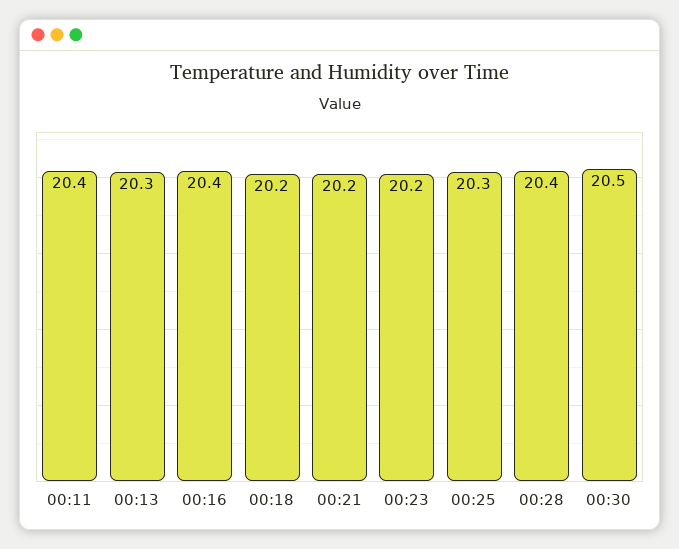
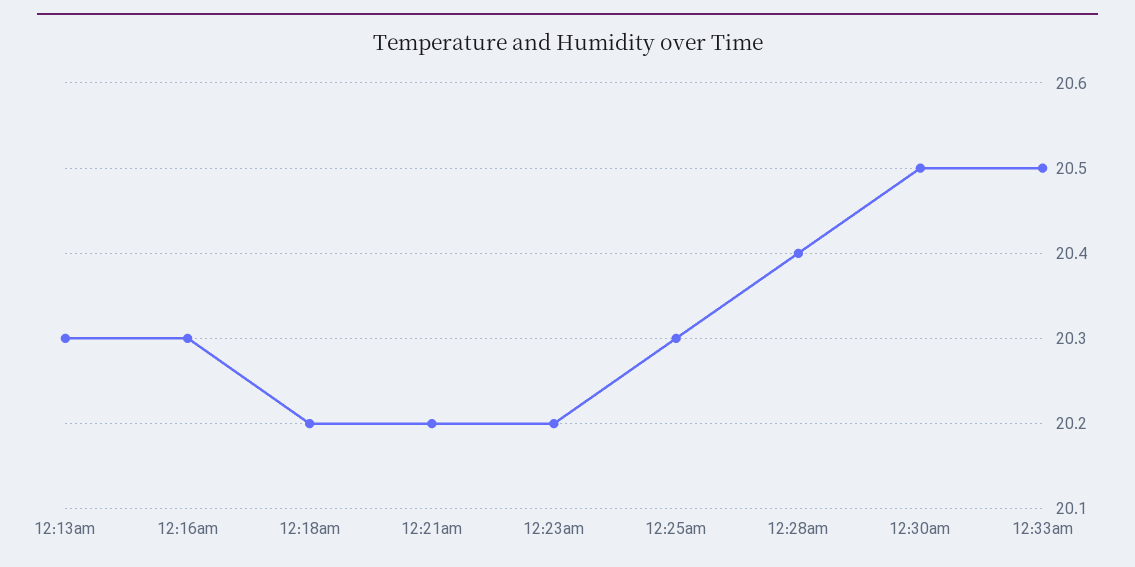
00:11: 20.4 -> none
00:16: 20.4 -> 20.3
12:33am: none -> 20.5

